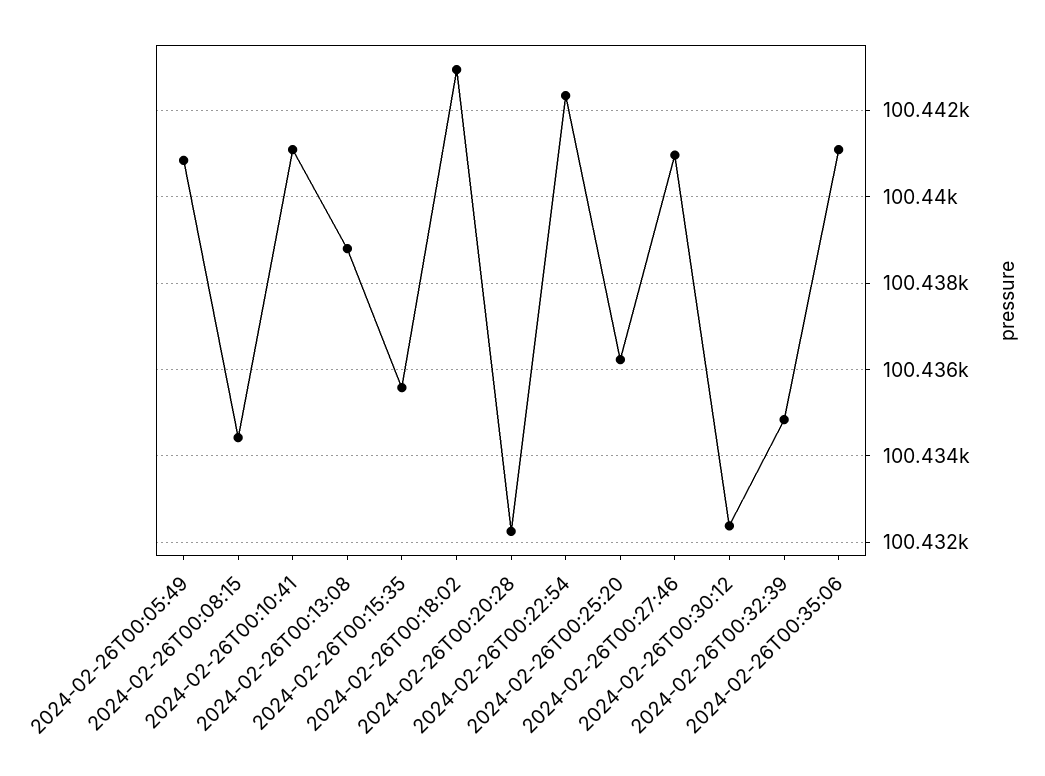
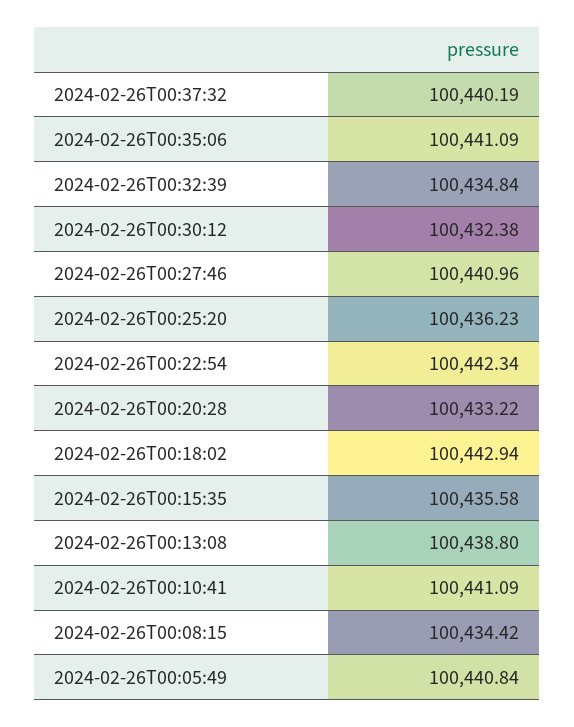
2024-02-26T00:20:28: 100432.2 -> 100433.22
2024-02-26T00:37:32: none -> 100440.19

